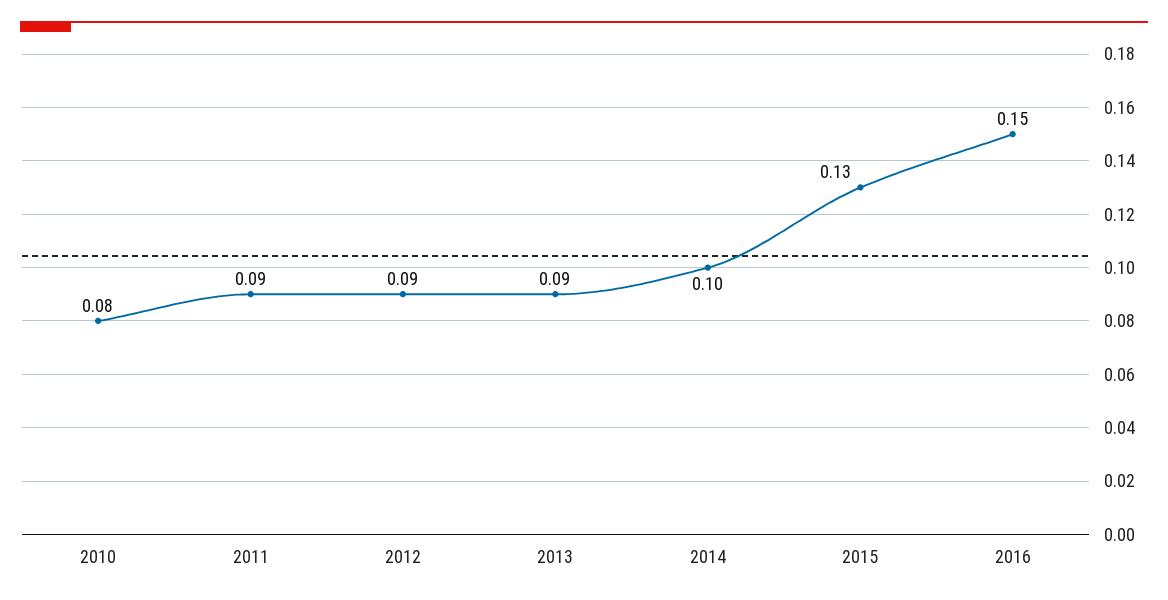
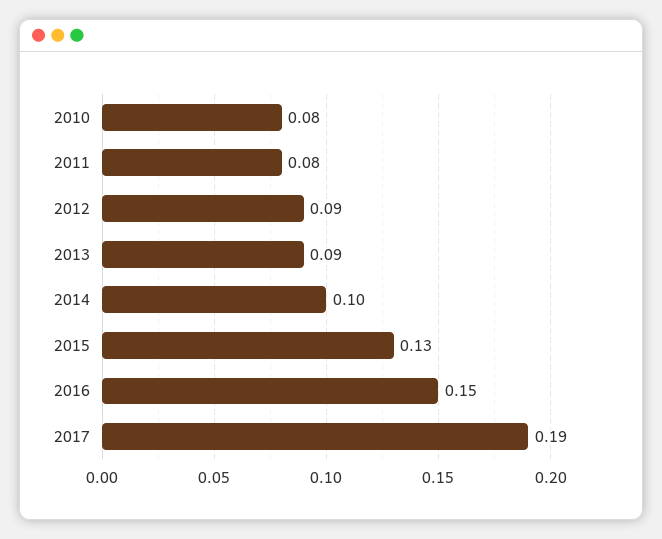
2011: 0.09 -> 0.08
2017: none -> 0.19

